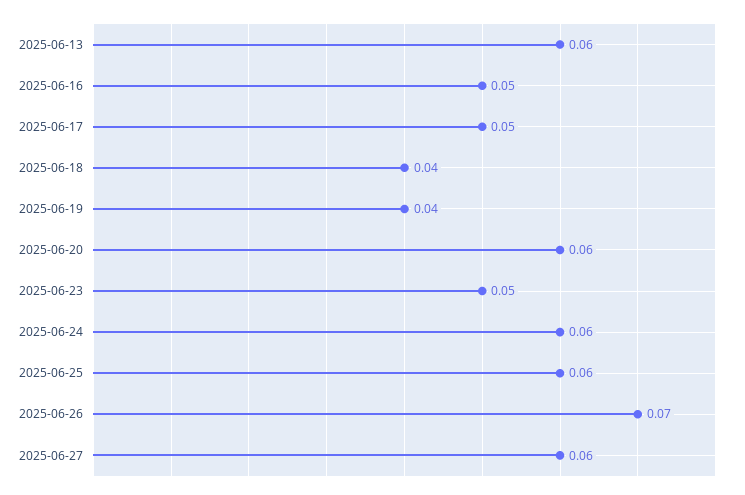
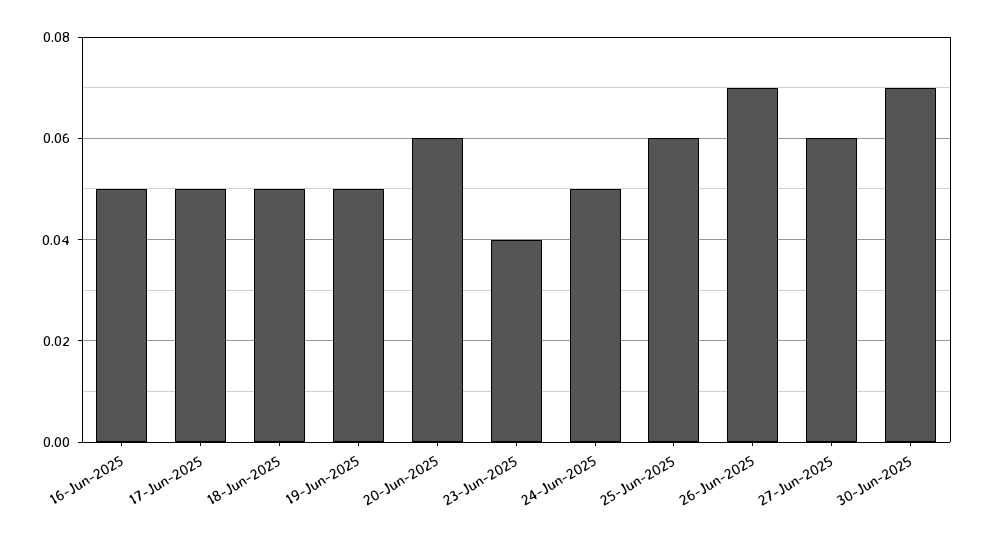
2025-06-13: 0.06 -> none
2025-06-18: 0.04 -> 0.05
2025-06-19: 0.04 -> 0.05
2025-06-23: 0.05 -> 0.04
2025-06-24: 0.06 -> 0.05
30-Jun-2025: none -> 0.07

